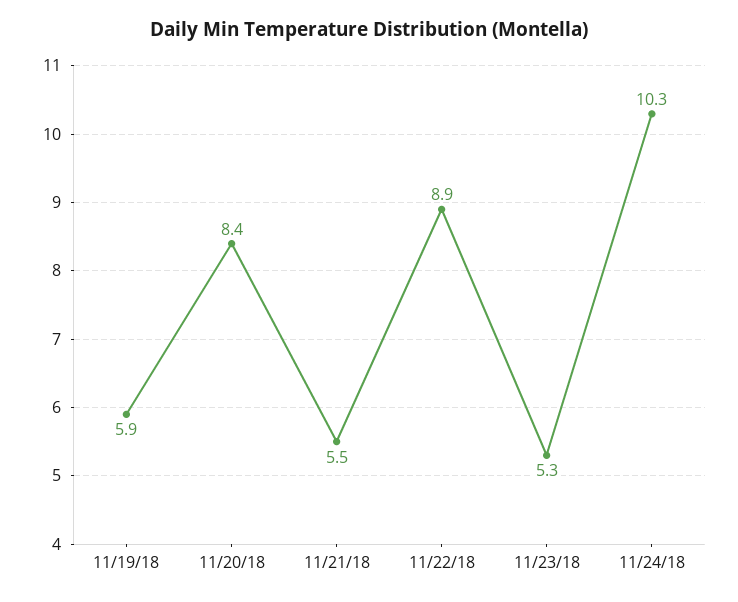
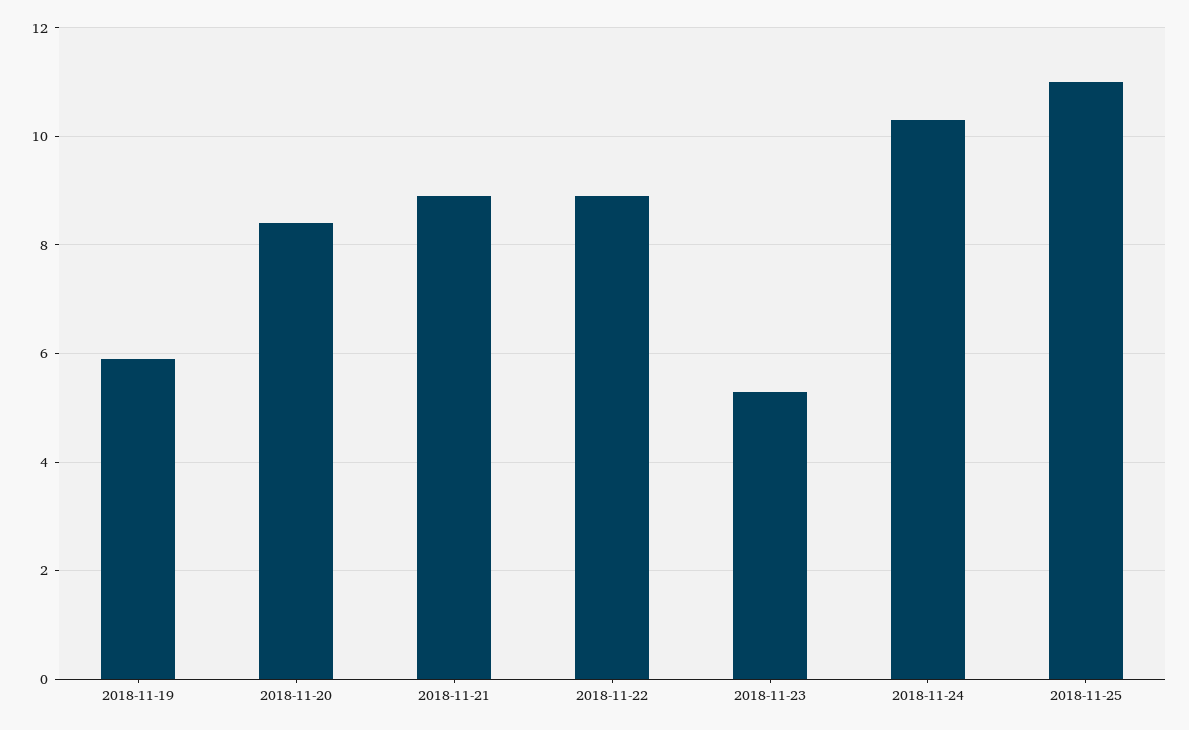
11/21/18: 5.5 -> 9
2018-11-25: none -> 11

